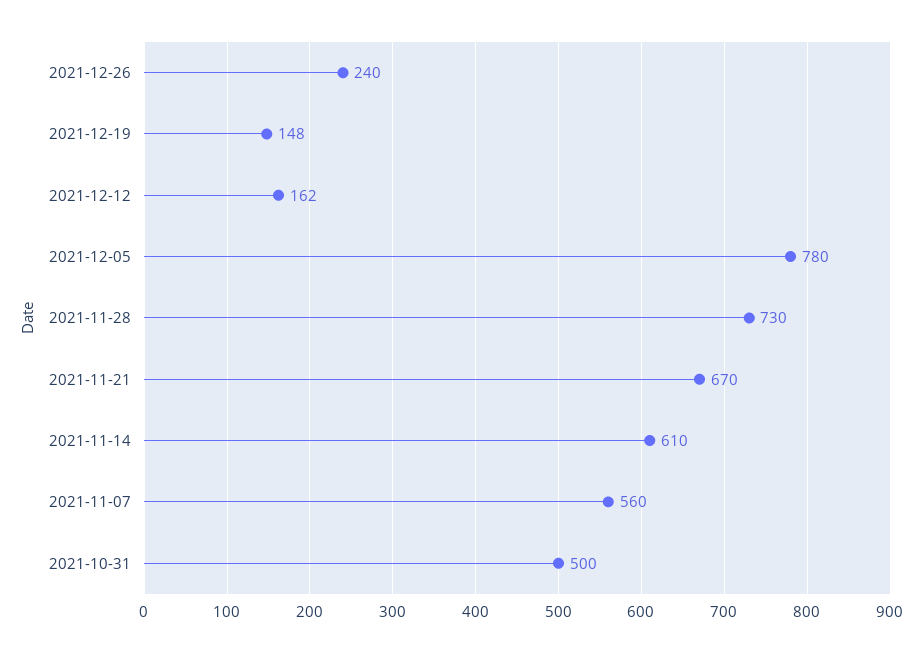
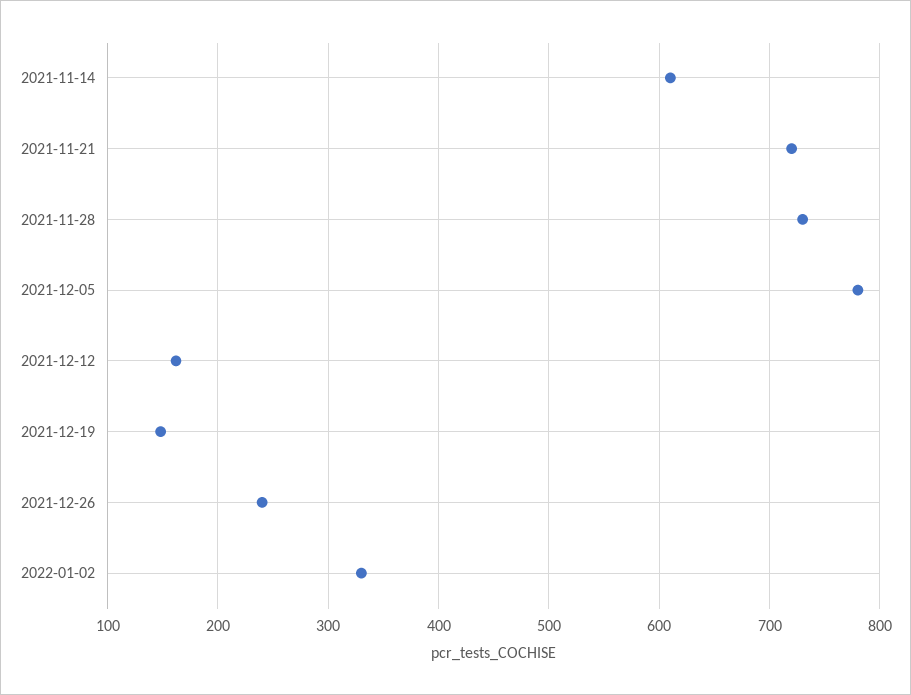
2021-11-21: 670 -> 720
2021-11-07: 560 -> none
2021-10-31: 500 -> none
2022-01-02: none -> 330

